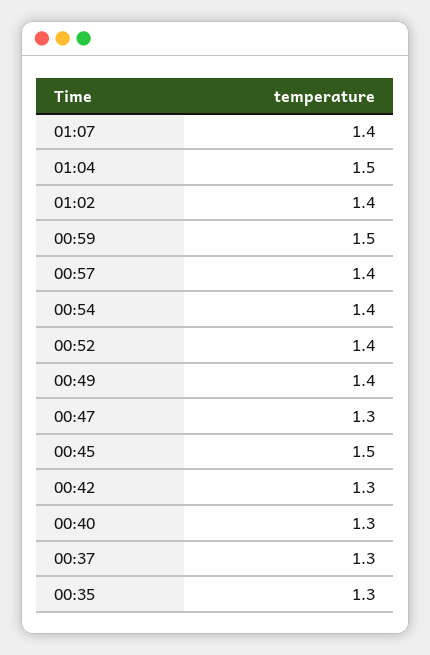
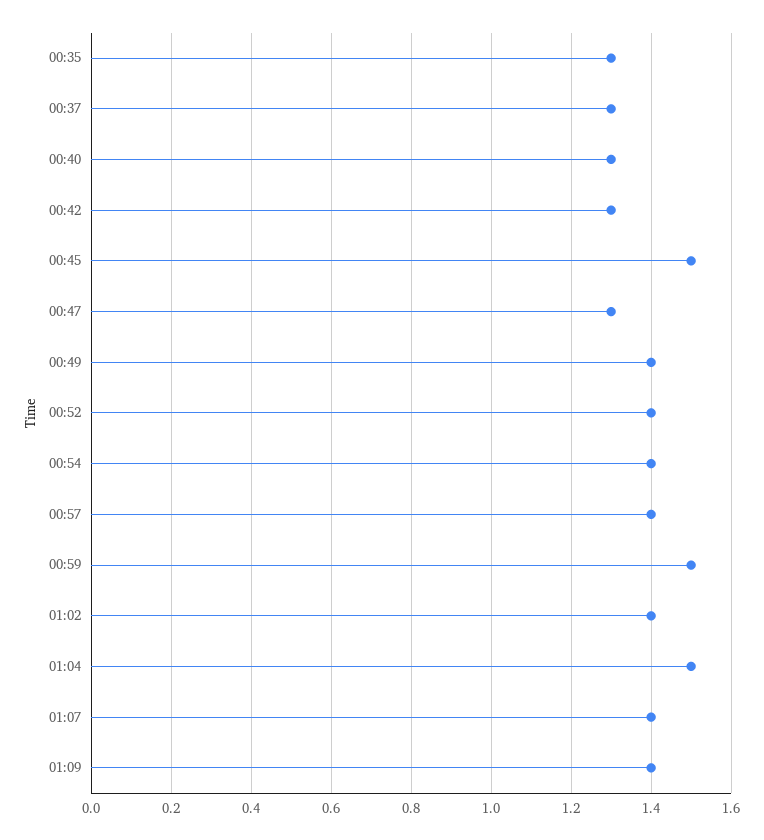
01:09: none -> 1.4

